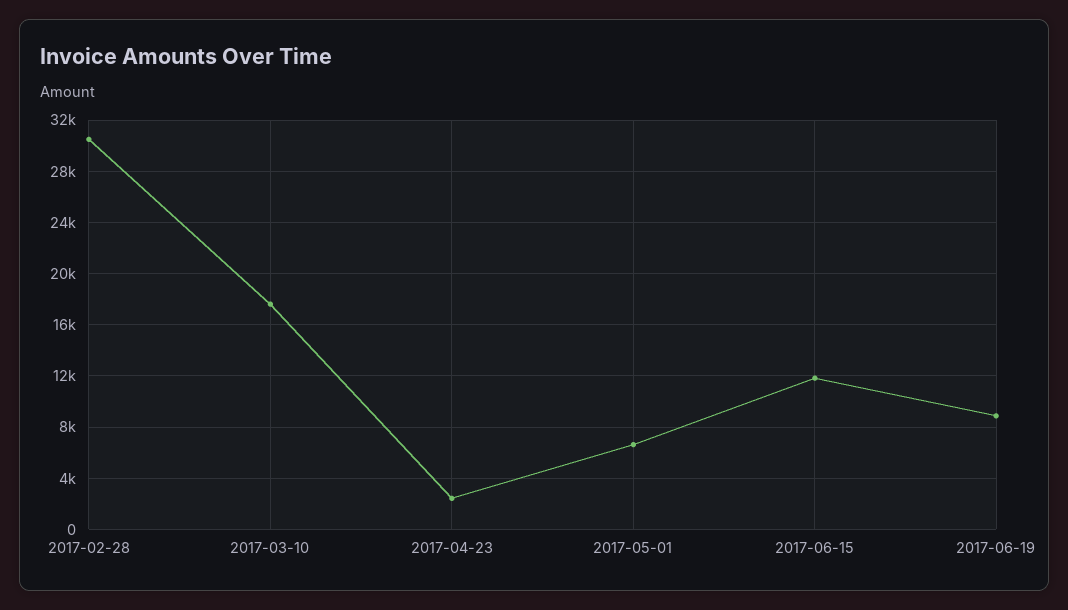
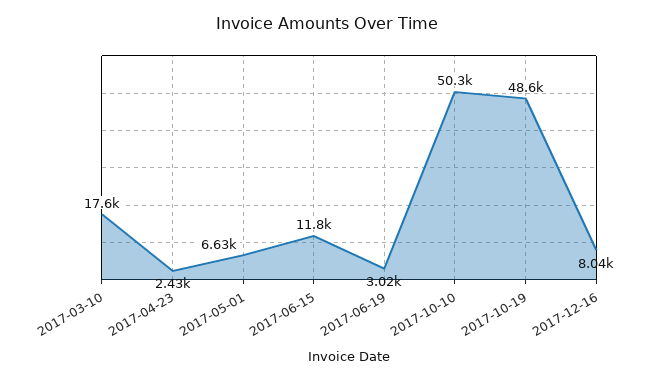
2017-02-28: 30500 -> none
2017-06-19: 9000 -> 3020
2017-10-10: none -> 50300
2017-10-19: none -> 48600
2017-12-16: none -> 8040

